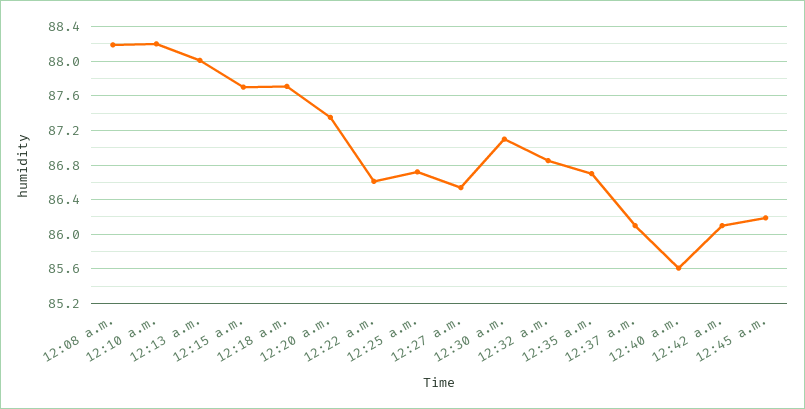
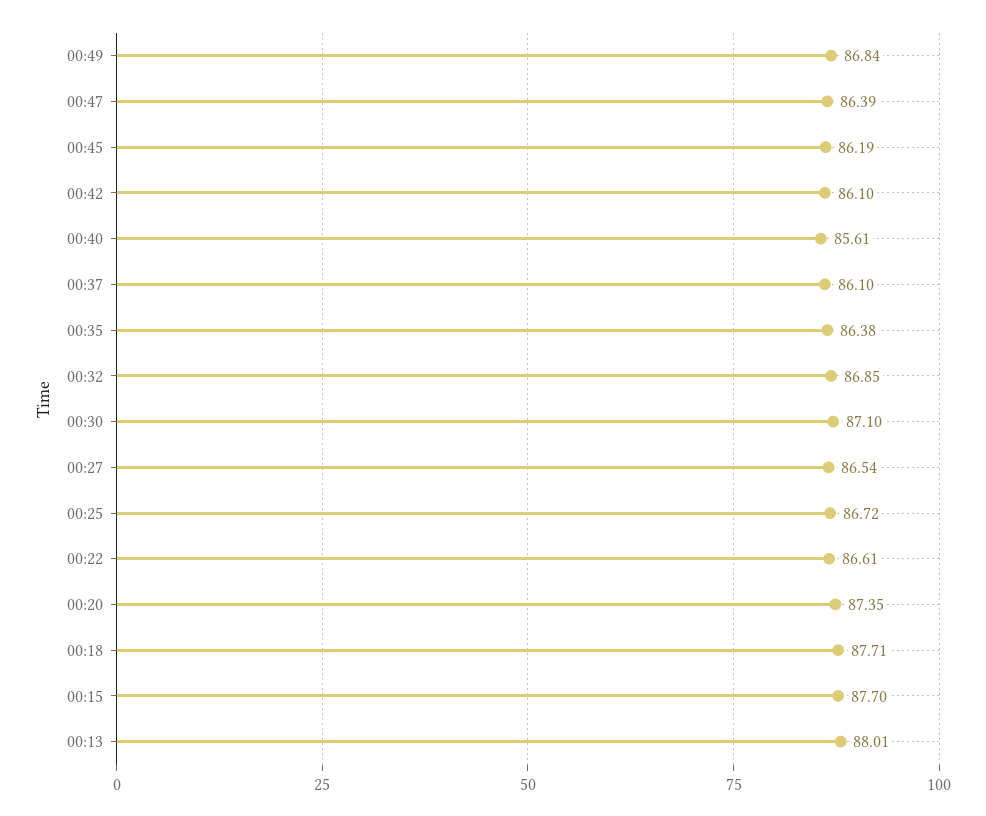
12:08 a.m.: 88.2 -> none
12:10 a.m.: 88.2 -> none
12:35 a.m.: 86.7 -> 86.38
00:49: none -> 86.84
00:47: none -> 86.39

